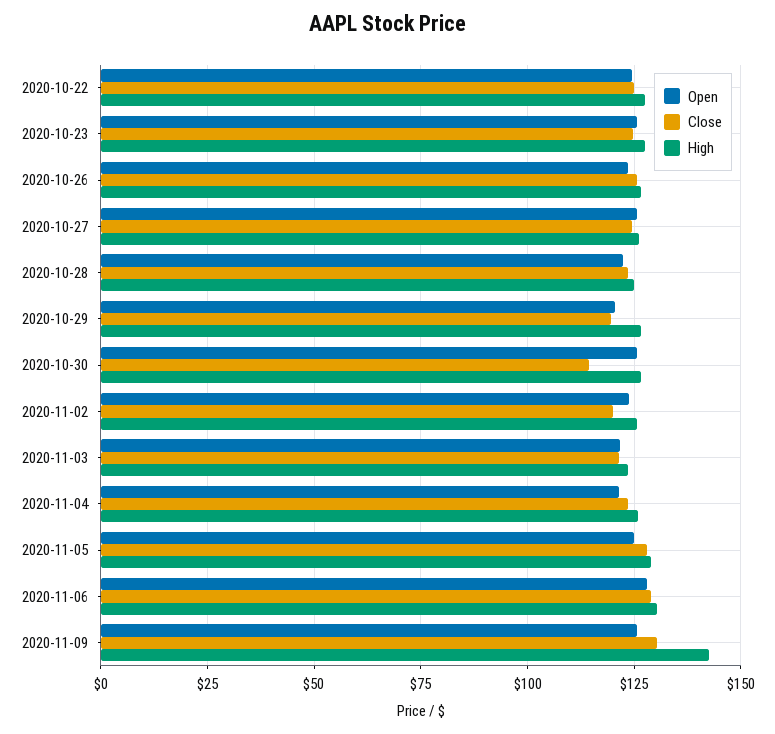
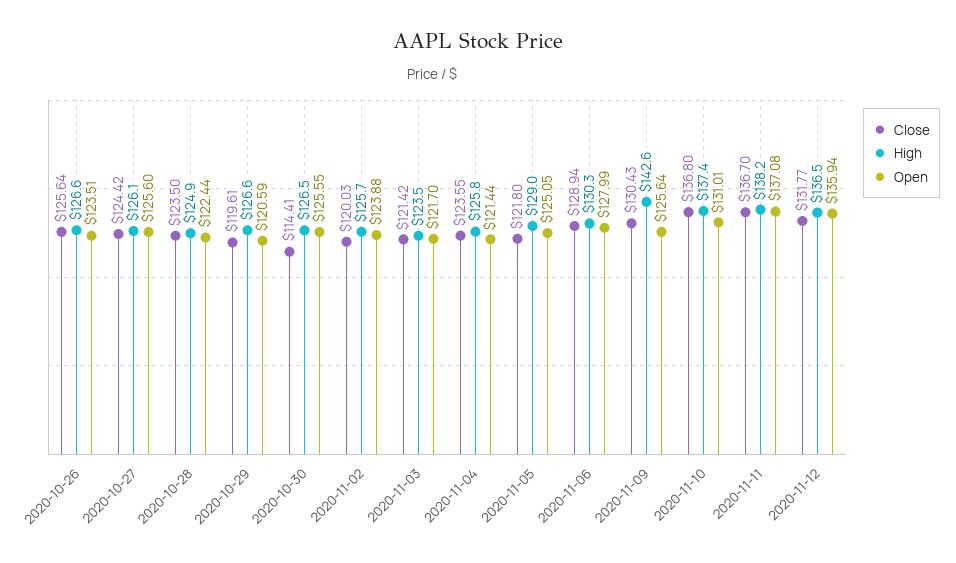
Open, 2020-10-22: 125 -> none
Close, 2020-10-22: 125 -> none
High, 2020-10-22: 127.5 -> none
Open, 2020-10-23: 125 -> none
Close, 2020-10-23: 125 -> none
High, 2020-10-23: 127.5 -> none
Close, 2020-11-05: 127.5 -> 121.8
Close, 2020-11-10: none -> 136.8
High, 2020-11-10: none -> 137.4
Open, 2020-11-10: none -> 131.01
Close, 2020-11-11: none -> 136.7
High, 2020-11-11: none -> 138.2
Open, 2020-11-11: none -> 137.08
Close, 2020-11-12: none -> 131.77
High, 2020-11-12: none -> 136.5
Open, 2020-11-12: none -> 135.94

